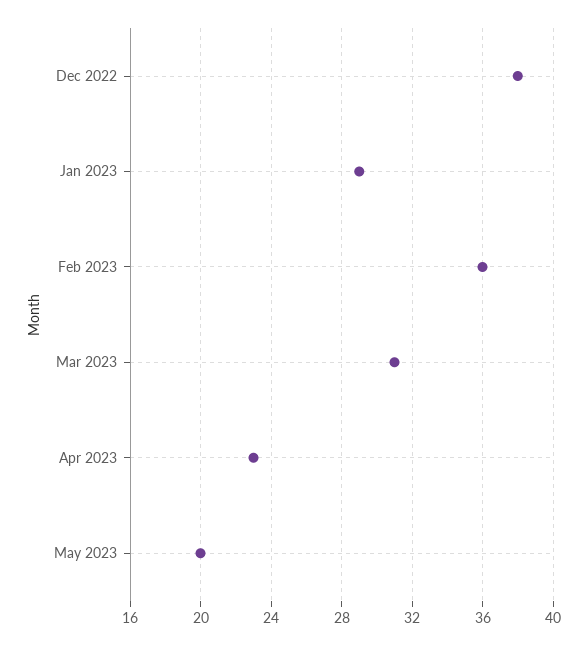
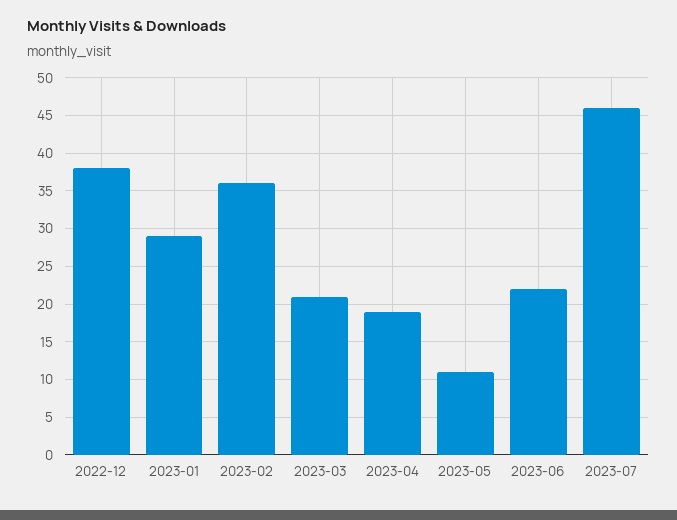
Mar 2023: 31 -> 21
Apr 2023: 23 -> 19
May 2023: 20 -> 11
2023-06: none -> 22
2023-07: none -> 46

